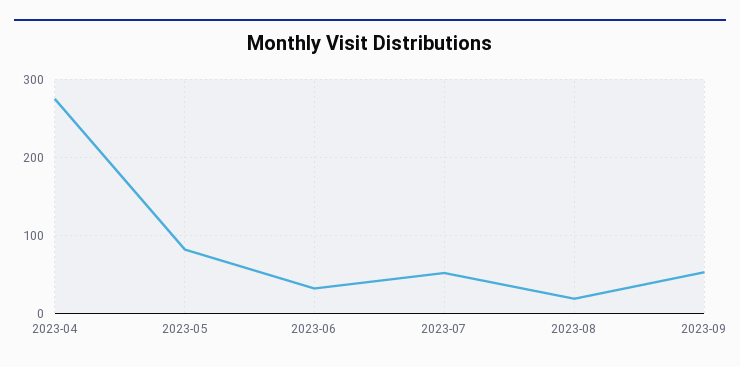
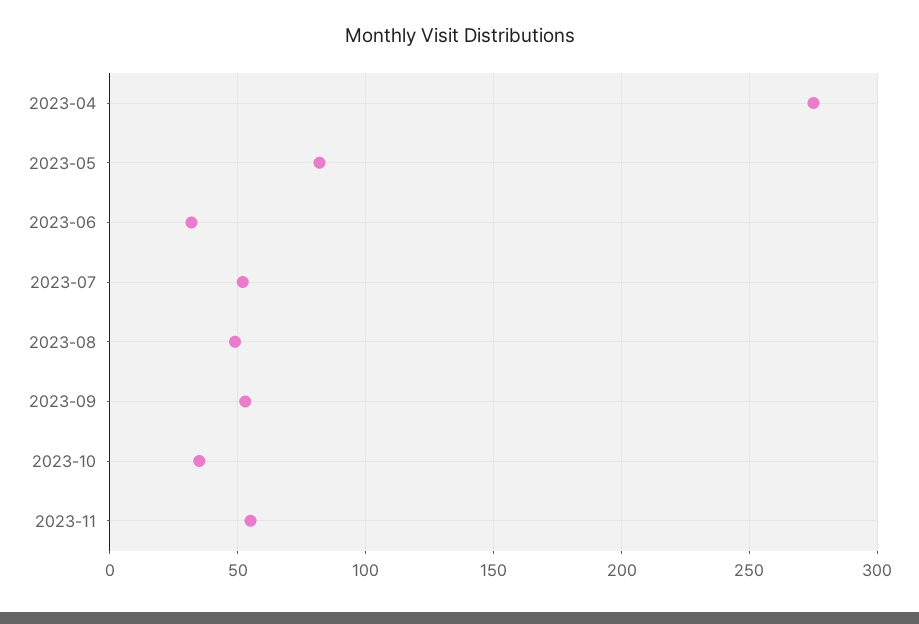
2023-08: 20 -> 50
2023-10: none -> 35
2023-11: none -> 55

